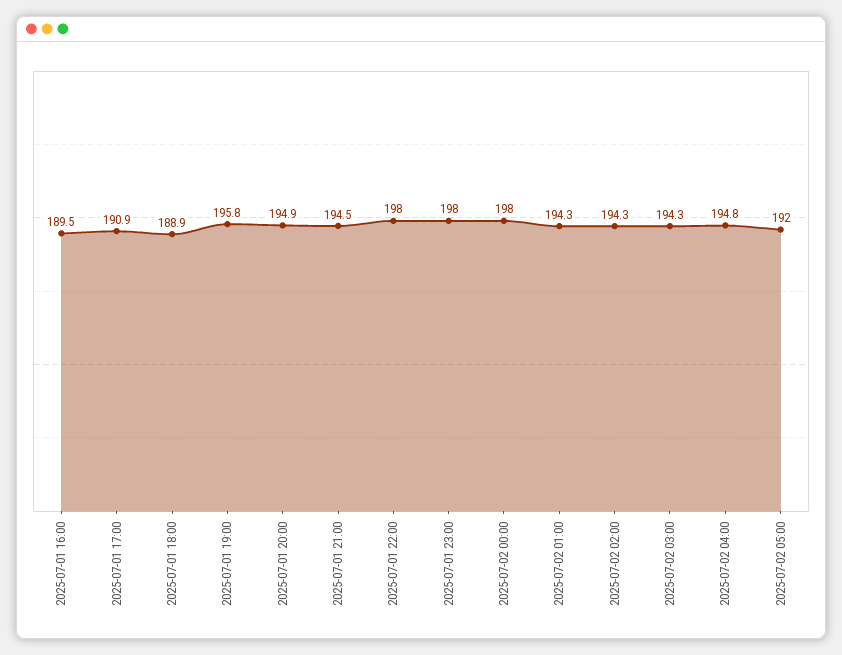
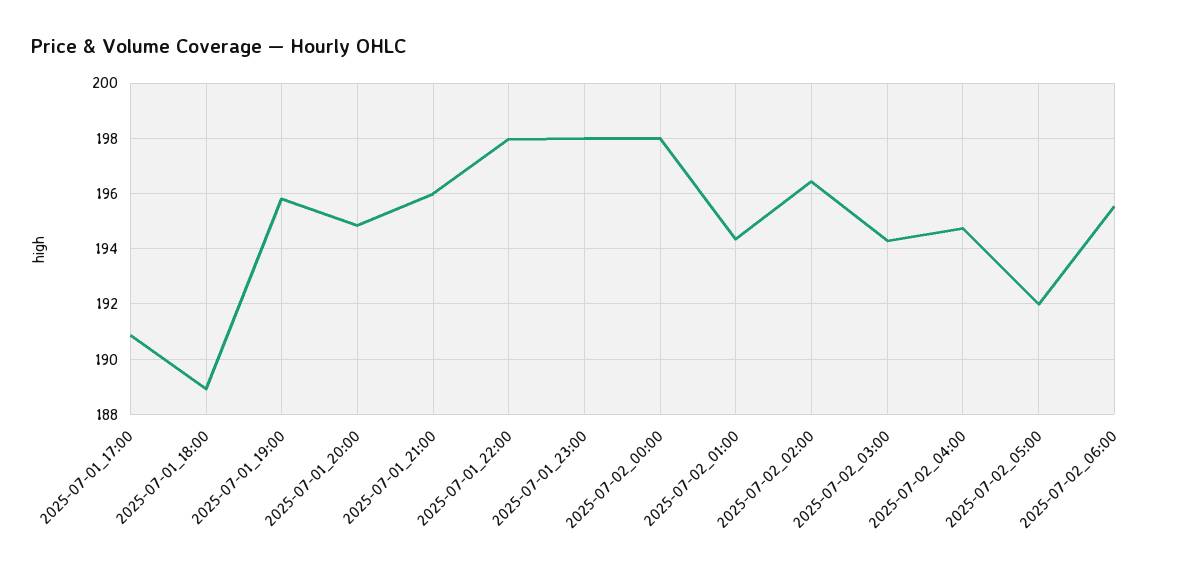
2025-07-01 16:00: 189.5 -> none
2025-07-01 21:00: 194.5 -> 196
2025-07-02 02:00: 194.3 -> 196.5
2025-07-02_06:00: none -> 195.5

